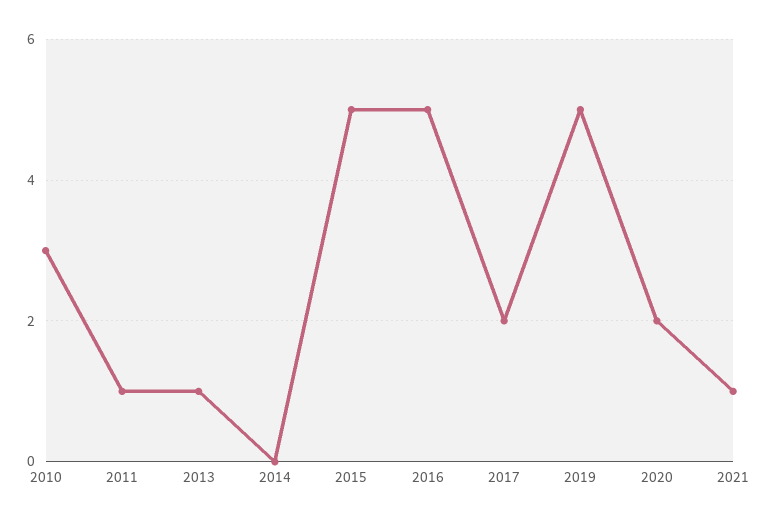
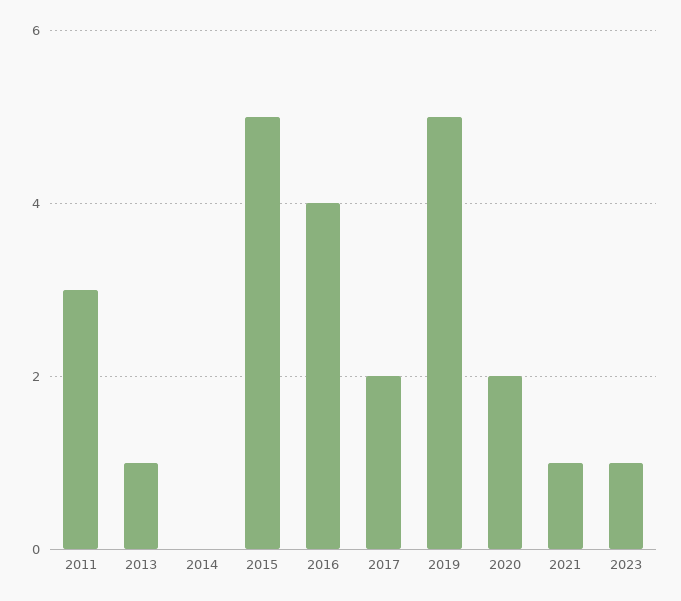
2010: 3 -> none
2011: 1 -> 3
2016: 5 -> 4
2023: none -> 1

